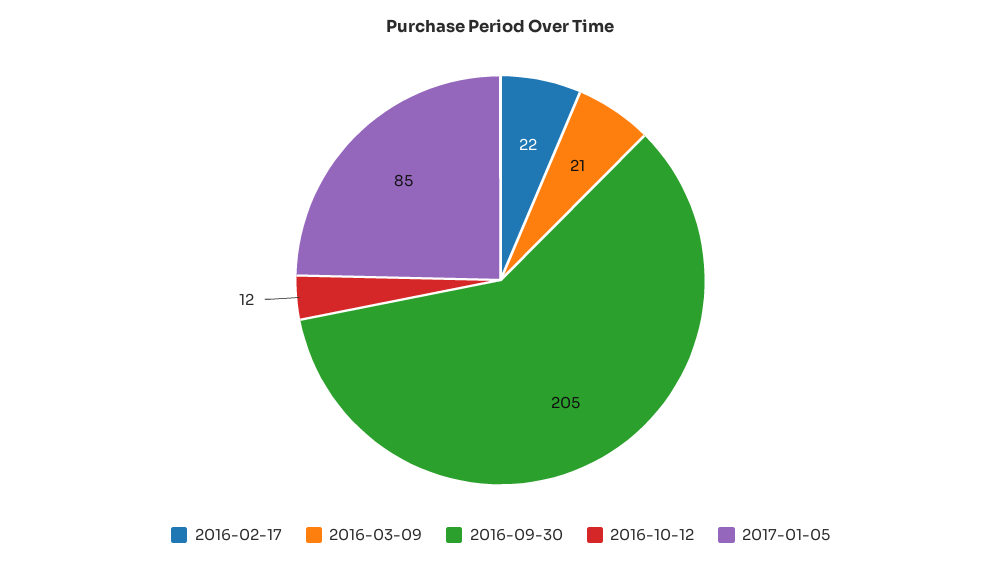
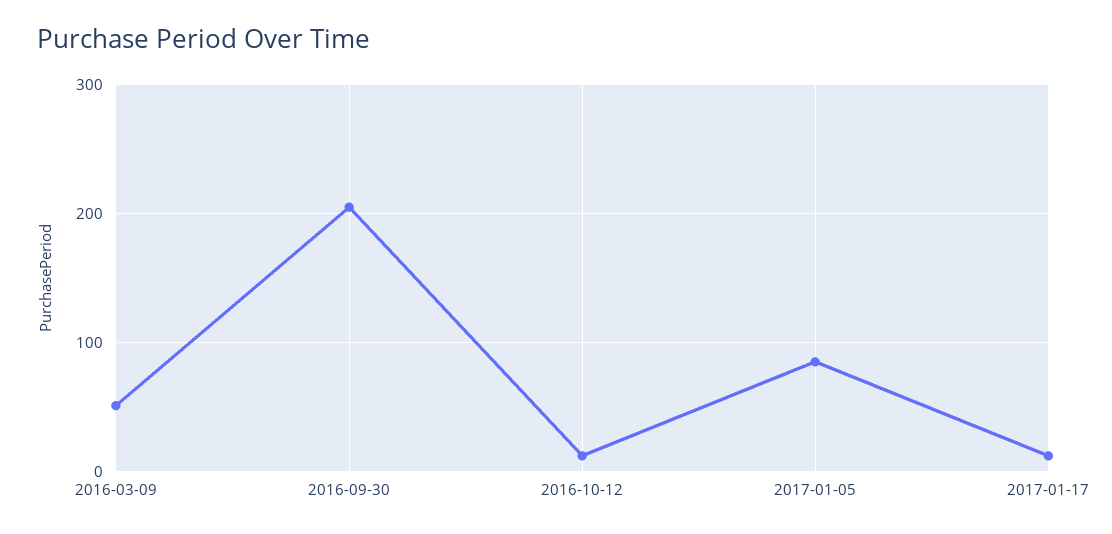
2016-02-17: 22 -> none
2016-03-09: 21 -> 50
2017-01-17: none -> 10

